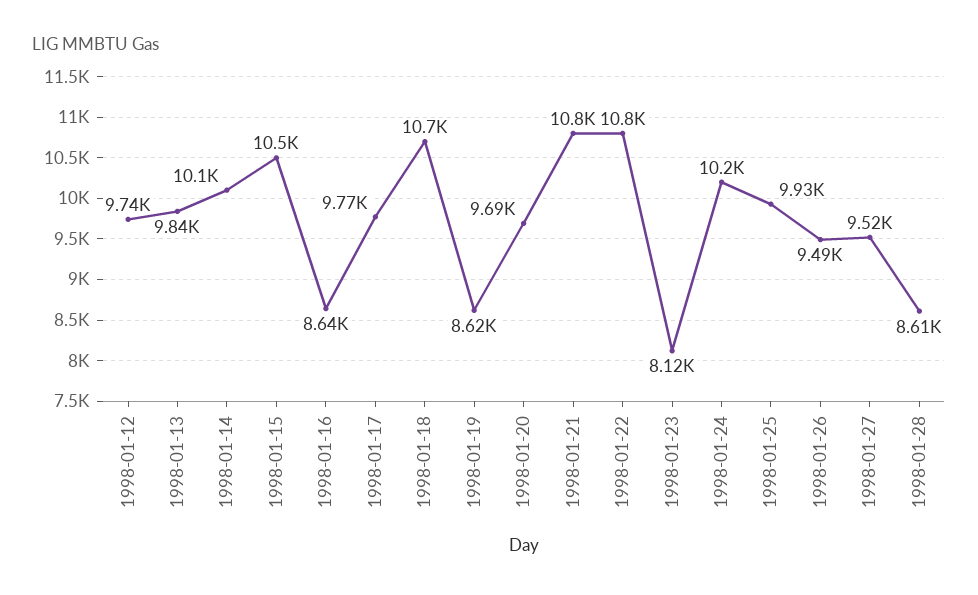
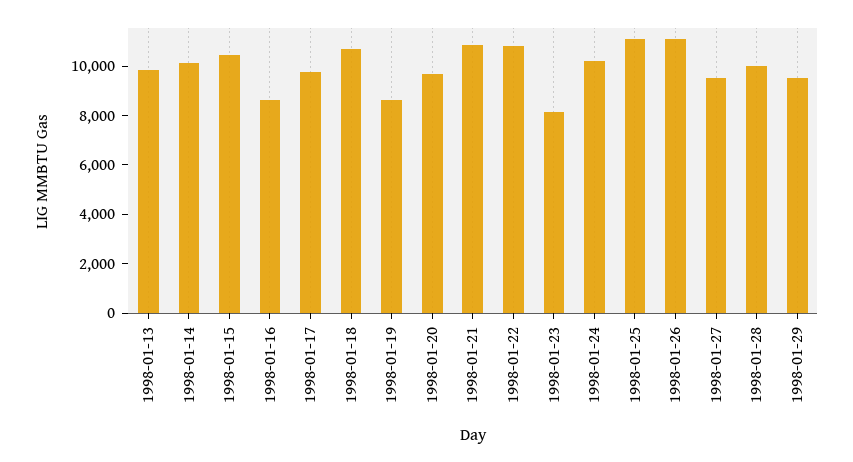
1998-01-12: 9740 -> none
1998-01-25: 9930 -> 11000
1998-01-26: 9490 -> 11000
1998-01-28: 8610 -> 10000
1998-01-29: none -> 9500

